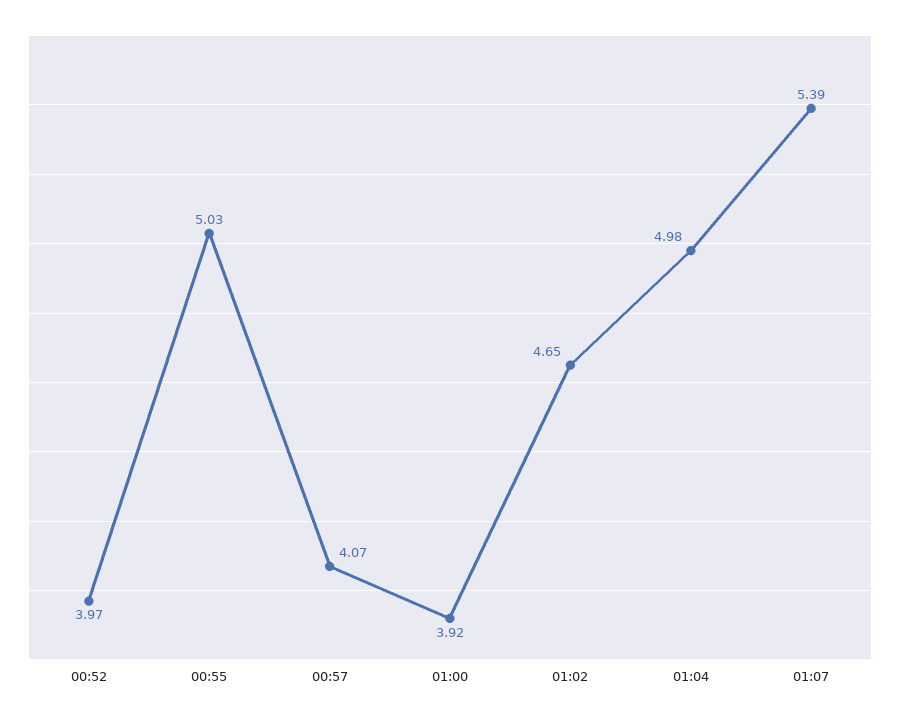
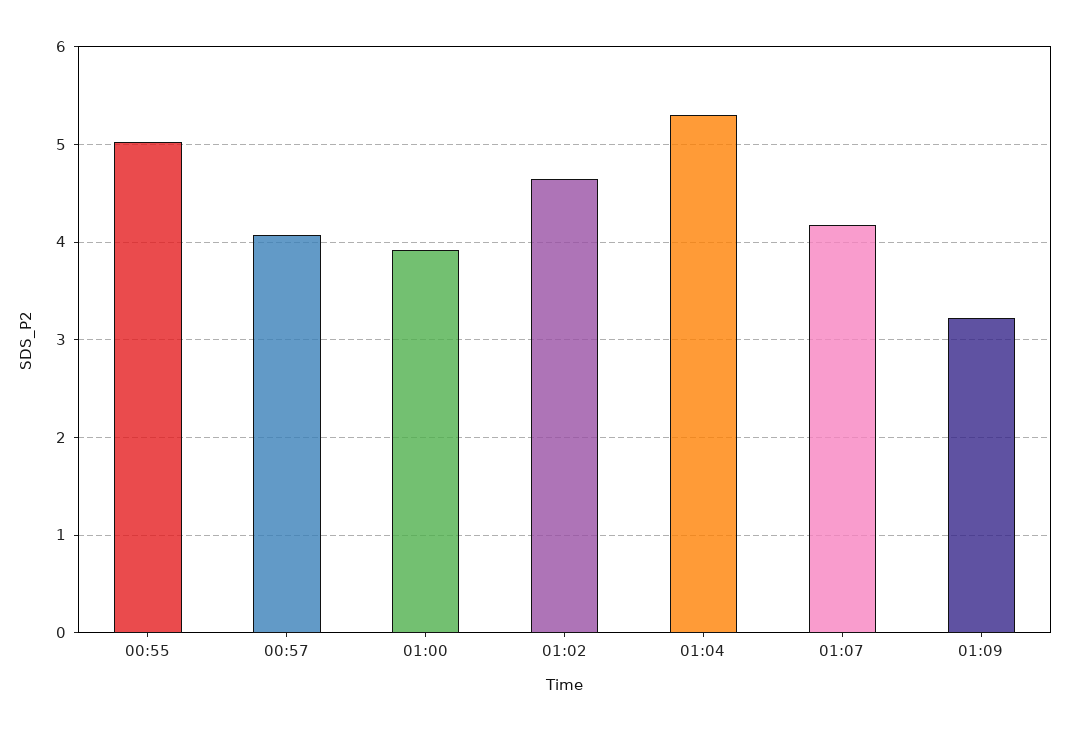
00:52: 3.97 -> none
01:04: 4.98 -> 5.3
01:07: 5.39 -> 4.2
01:09: none -> 3.2

